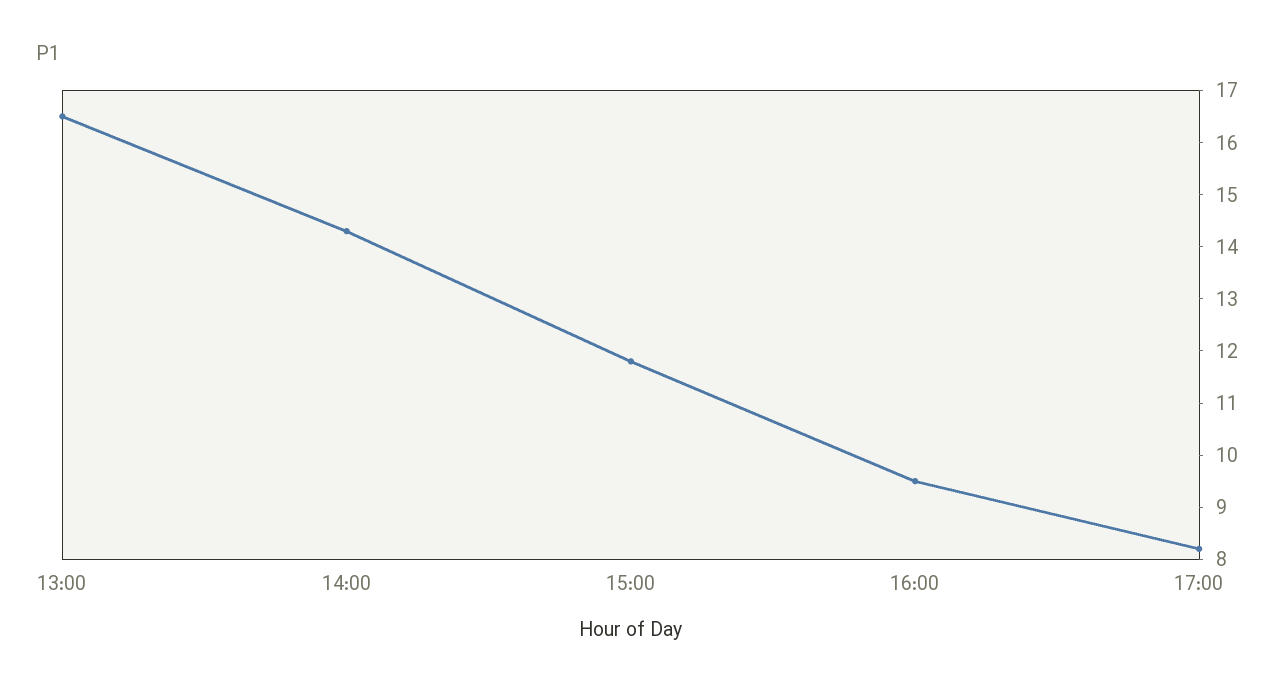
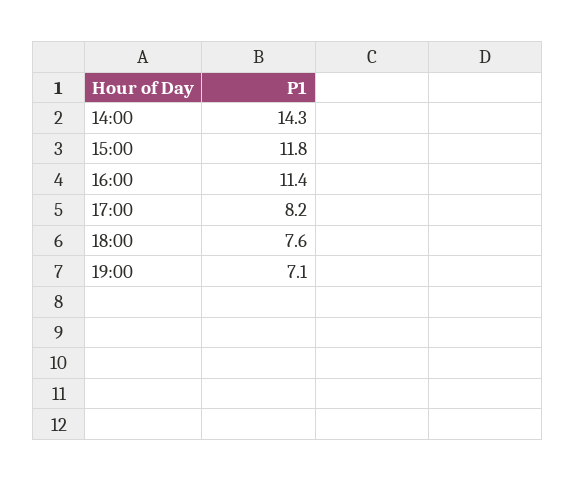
13:00: 16.5 -> none
16:00: 9.5 -> 11.4
18:00: none -> 7.6
19:00: none -> 7.1

